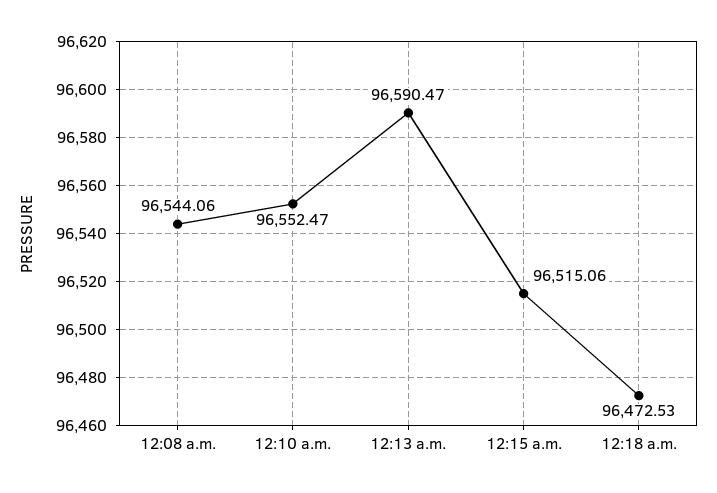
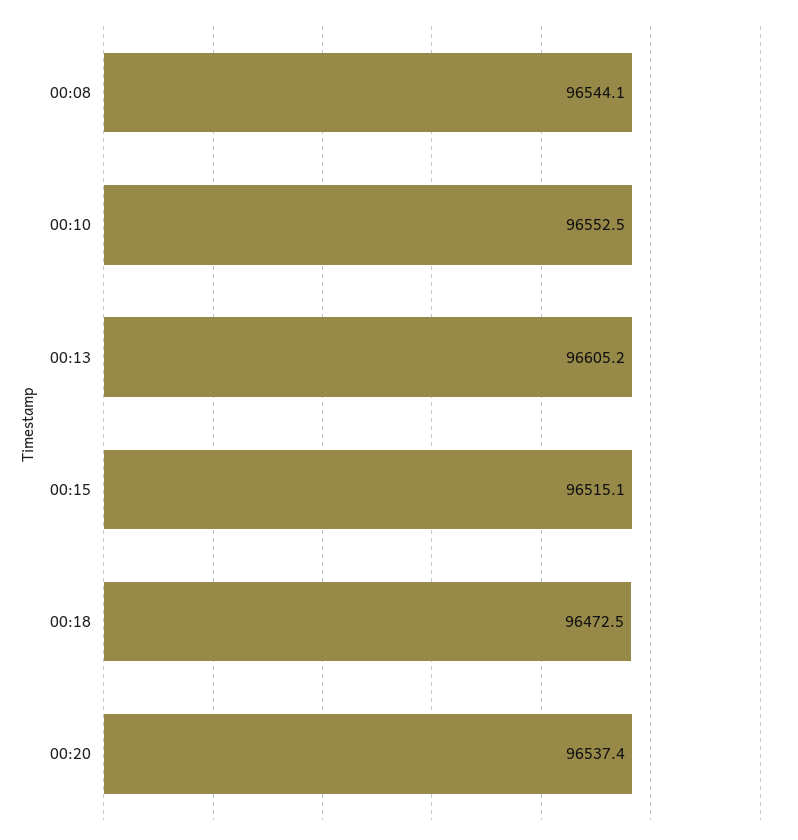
12:13 a.m.: 96590.47 -> 96605.2
00:20: none -> 96537.4

